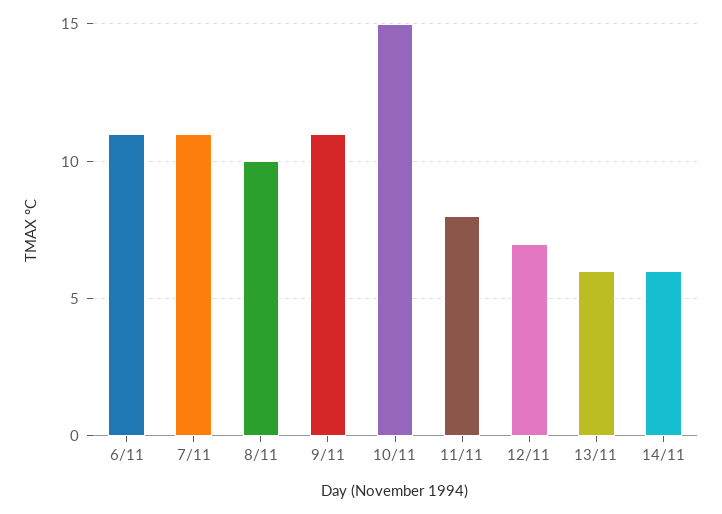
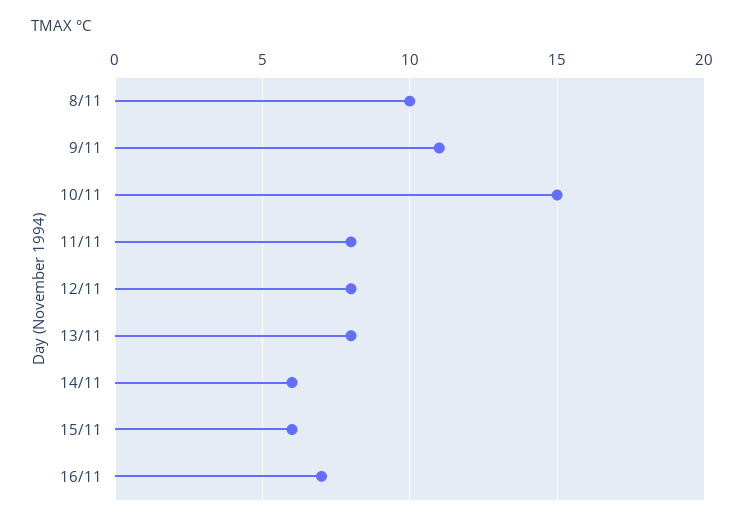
6/11: 11 -> none
7/11: 11 -> none
12/11: 7 -> 8
13/11: 6 -> 8
15/11: none -> 6
16/11: none -> 7

